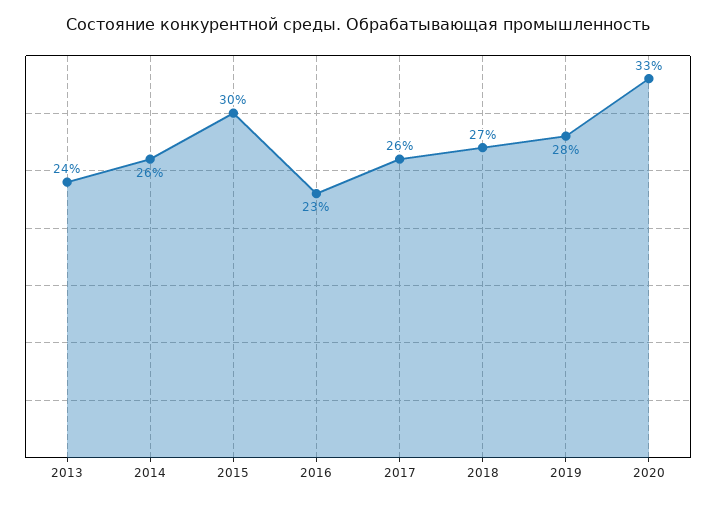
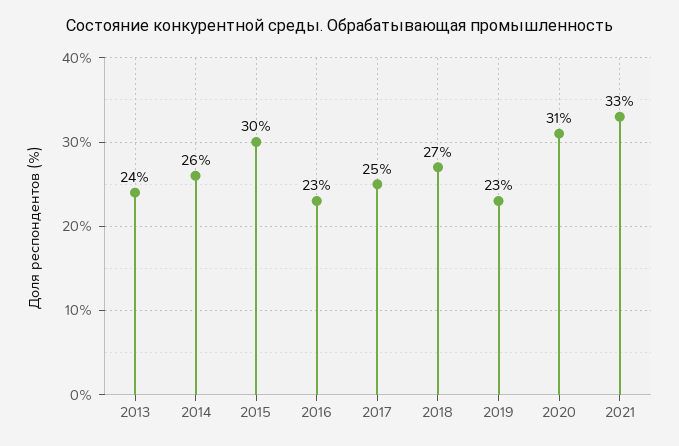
2017: 26 -> 25
2019: 28 -> 23
2020: 33 -> 31
2021: none -> 33

